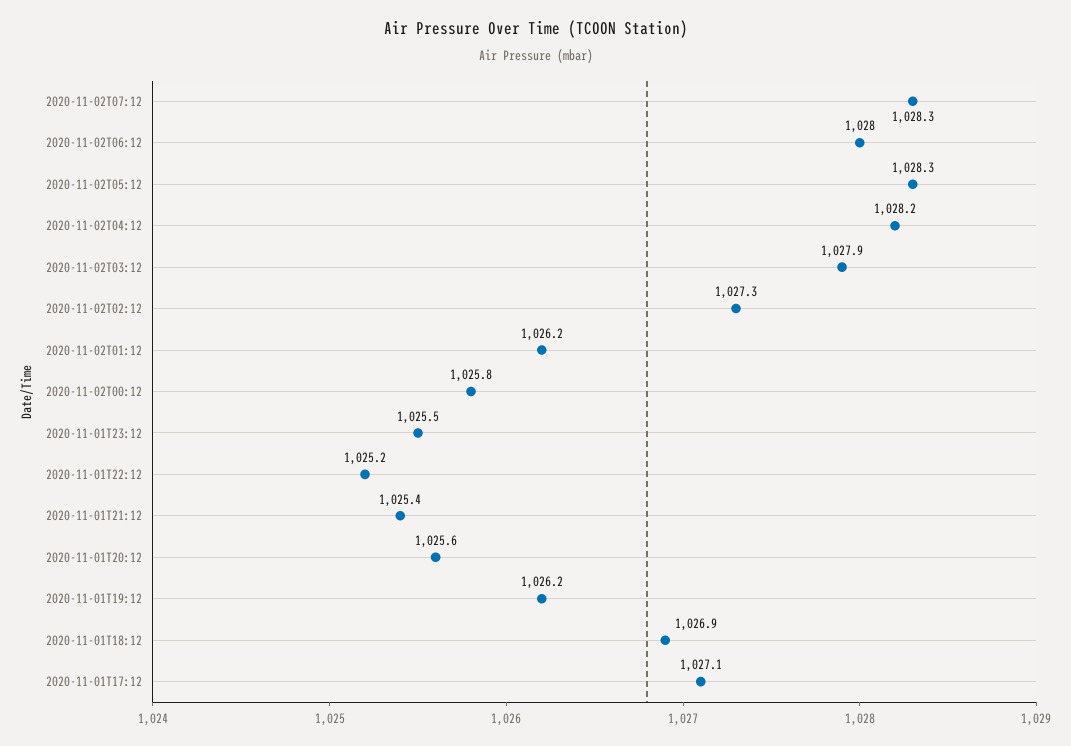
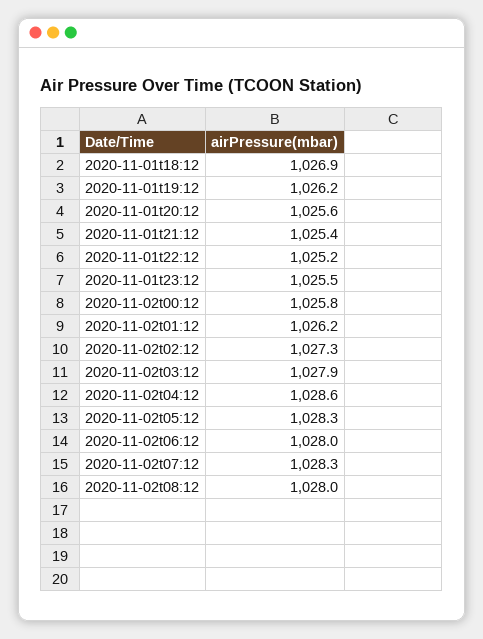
2020-11-02T04:12: 1028.2 -> 1028.6
2020-11-01T17:12: 1027.1 -> none
2020-11-02t08:12: none -> 1028

